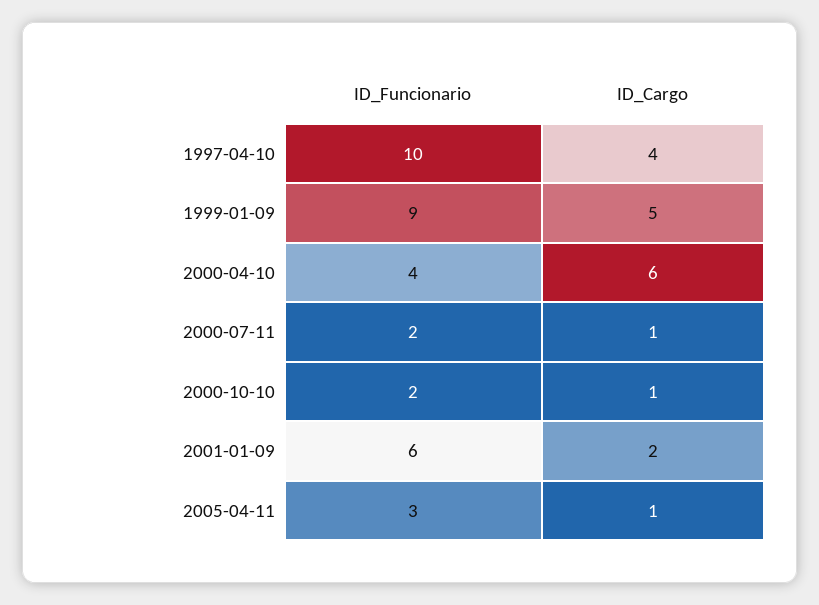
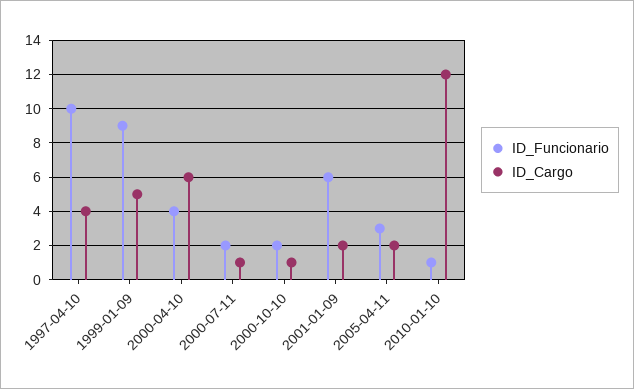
ID_Cargo, 2005-04-11: 1 -> 2
ID_Funcionario, 2010-01-10: none -> 1
ID_Cargo, 2010-01-10: none -> 12

